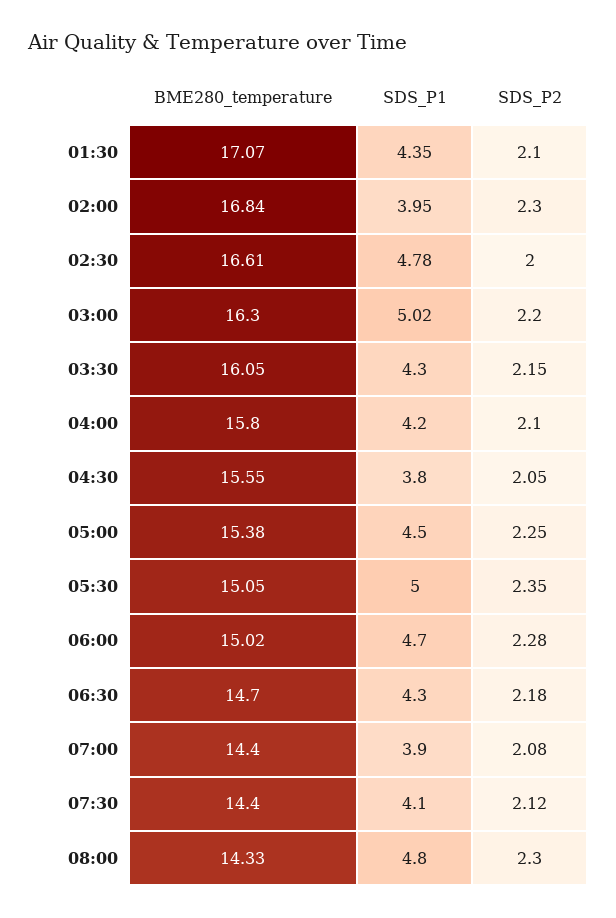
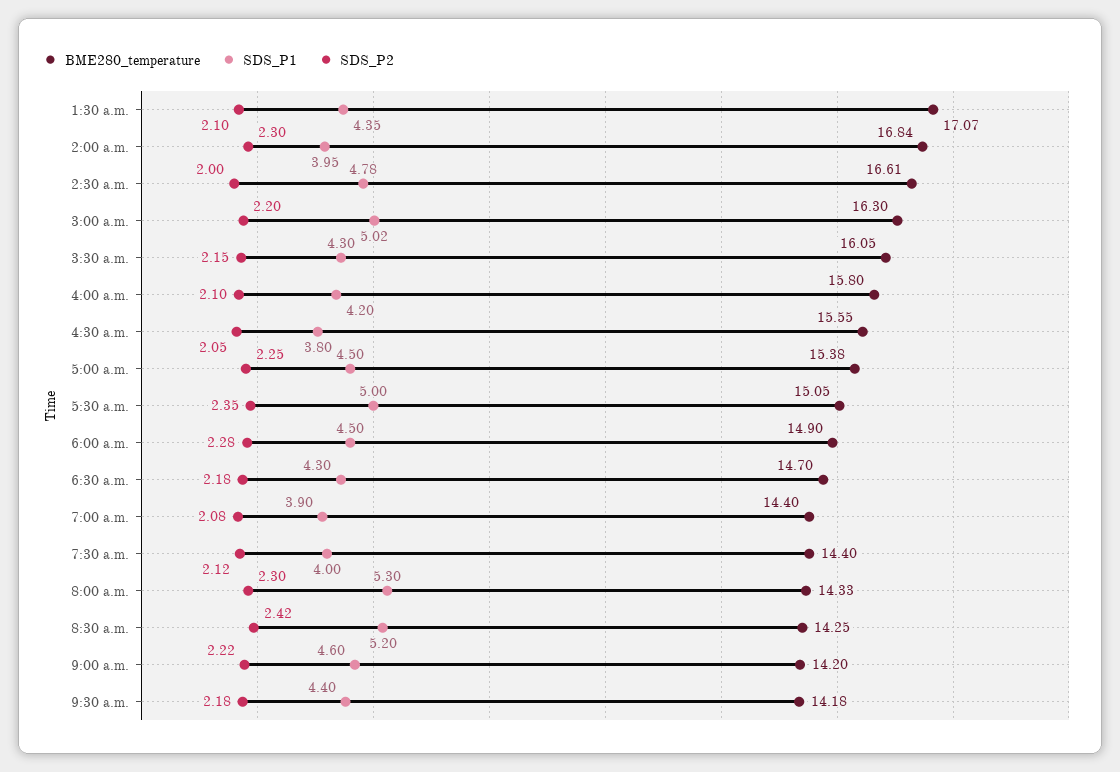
BME280_temperature, 06:00: 15.02 -> 14.9
SDS_P1, 06:00: 4.7 -> 4.5
SDS_P1, 07:30: 4.1 -> 4
SDS_P1, 08:00: 4.8 -> 5.3
BME280_temperature, 8:30 a.m.: none -> 14.25
SDS_P1, 8:30 a.m.: none -> 5.2
SDS_P2, 8:30 a.m.: none -> 2.42
BME280_temperature, 9:00 a.m.: none -> 14.2
SDS_P1, 9:00 a.m.: none -> 4.6
SDS_P2, 9:00 a.m.: none -> 2.22
BME280_temperature, 9:30 a.m.: none -> 14.18
SDS_P1, 9:30 a.m.: none -> 4.4
SDS_P2, 9:30 a.m.: none -> 2.18

